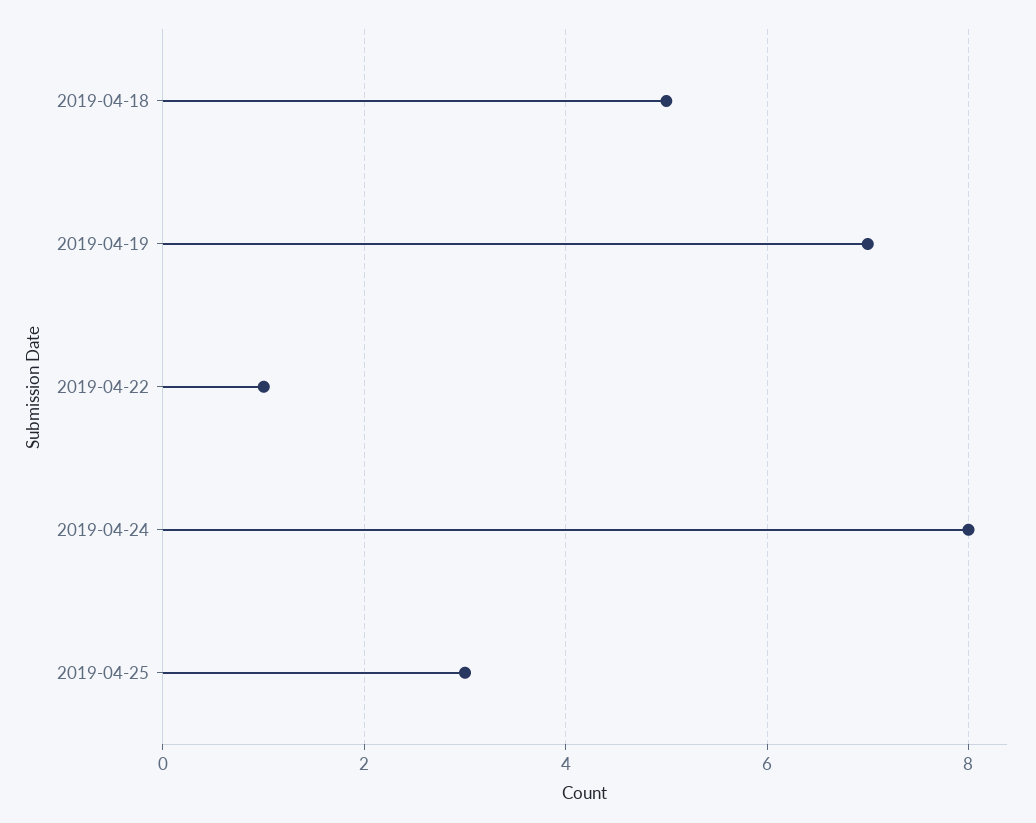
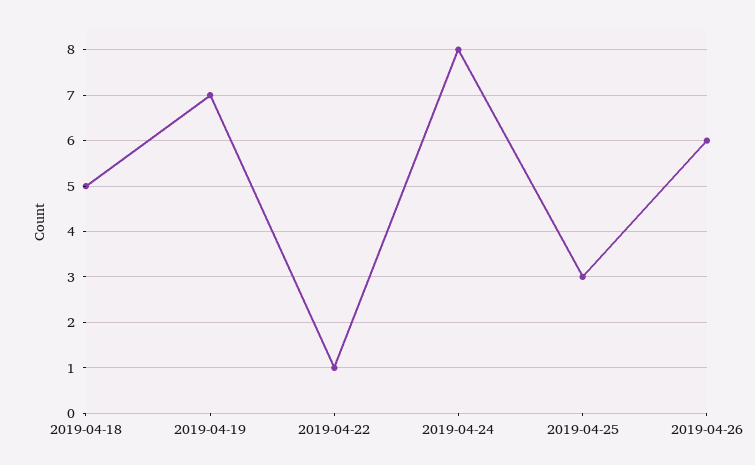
2019-04-26: none -> 6

